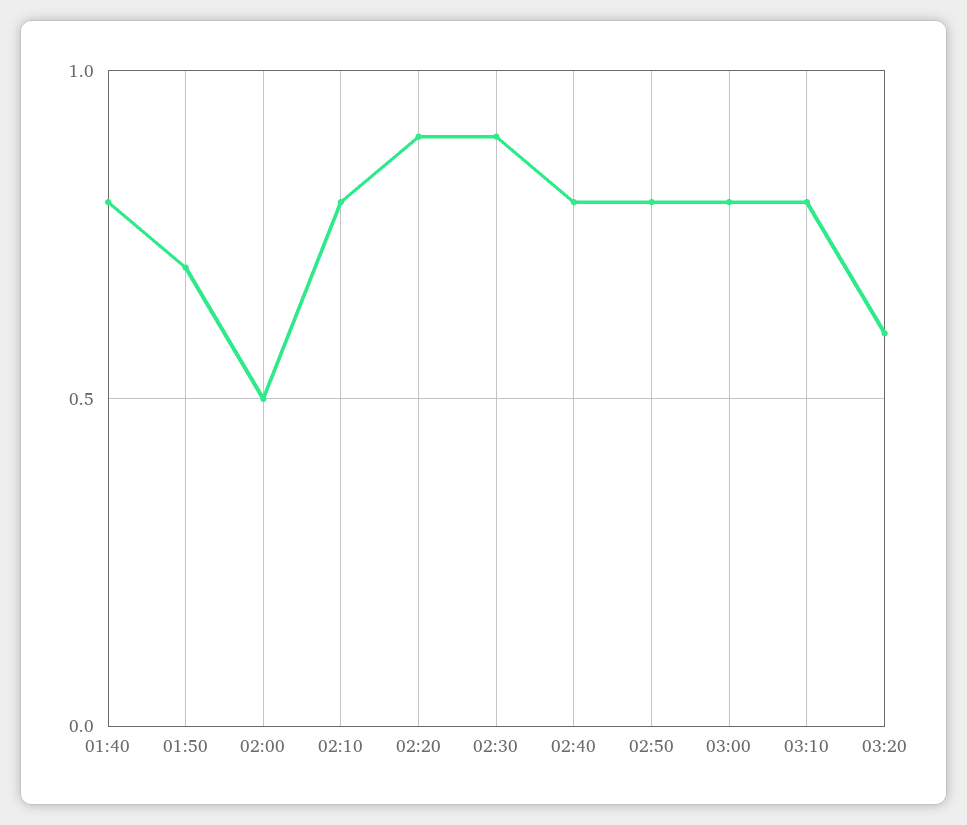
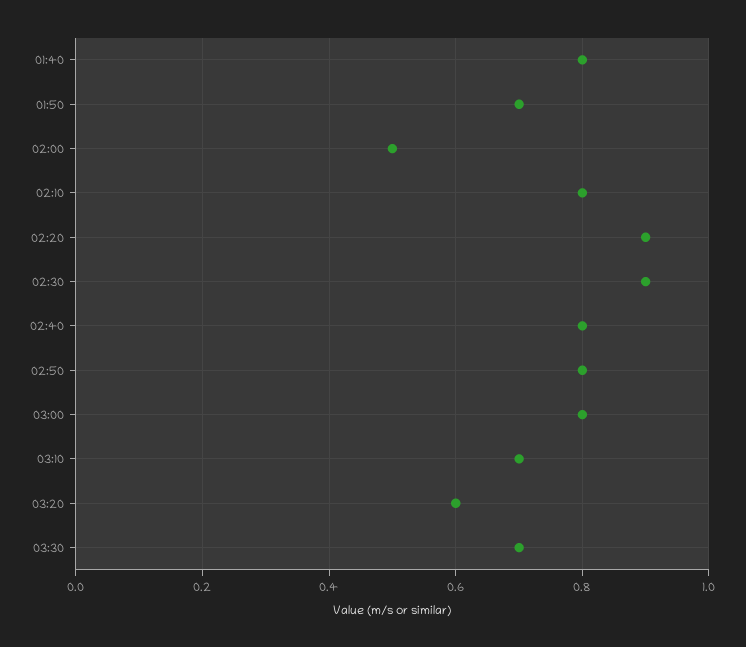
03:10: 0.8 -> 0.7
03:30: none -> 0.7

